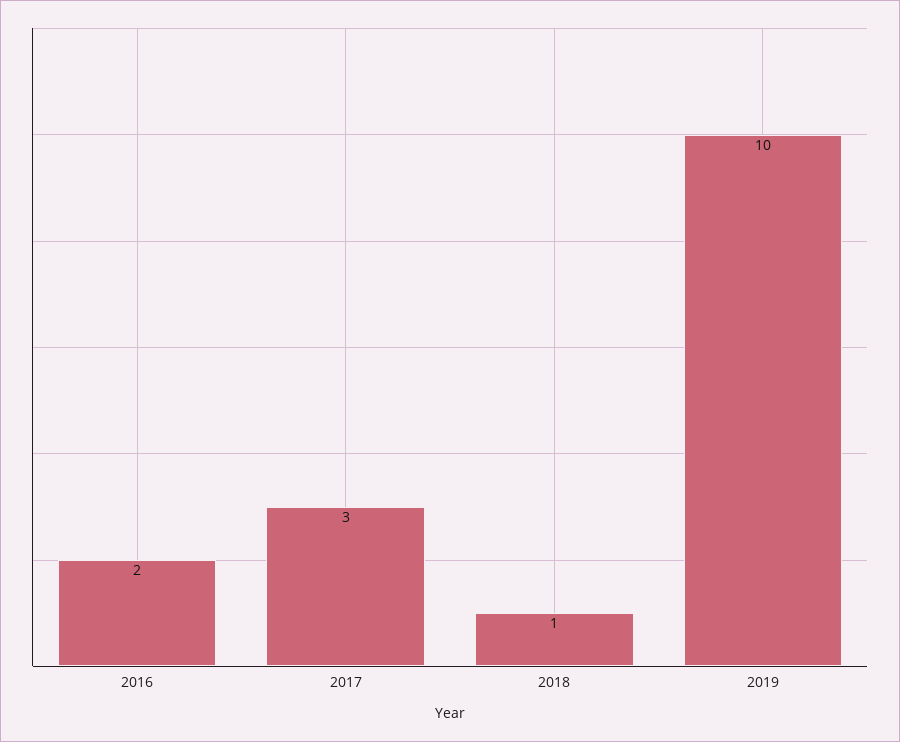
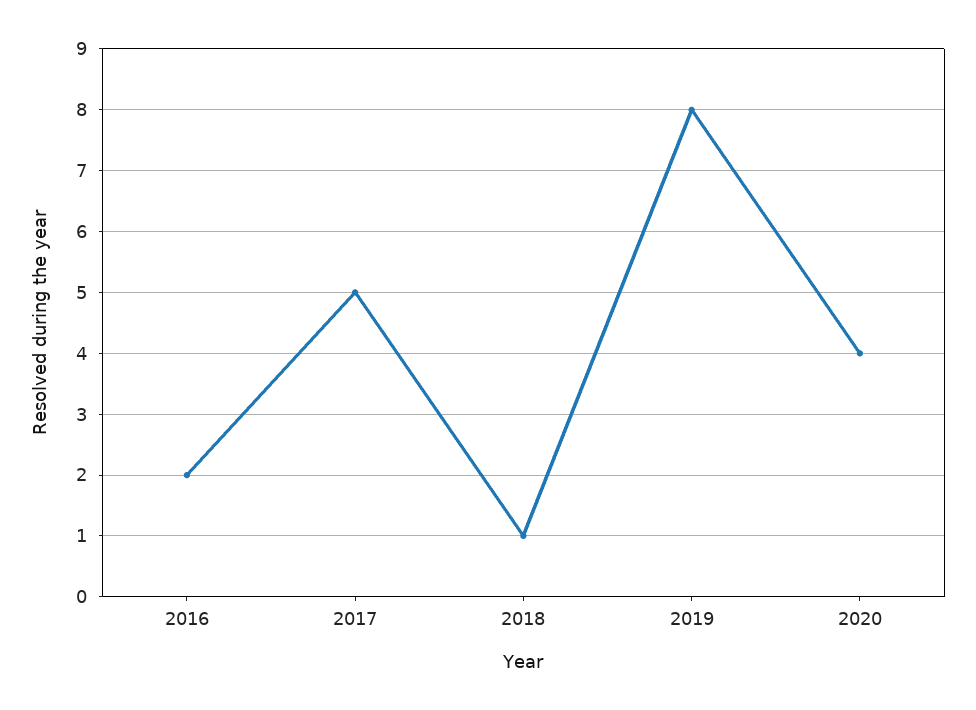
2017: 3 -> 5
2019: 10 -> 8
2020: none -> 4

